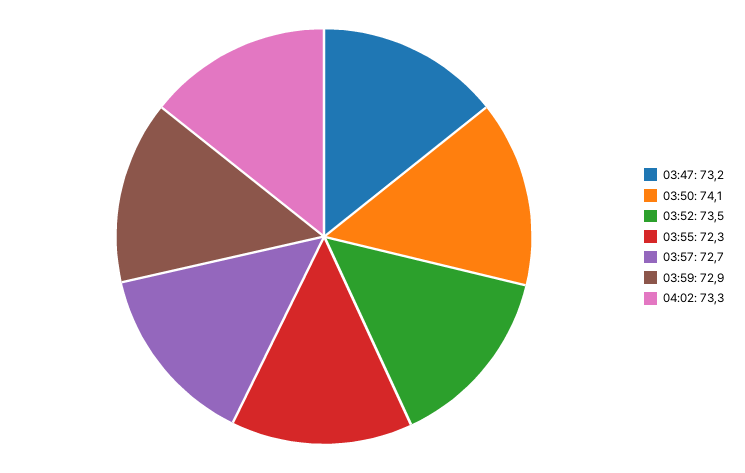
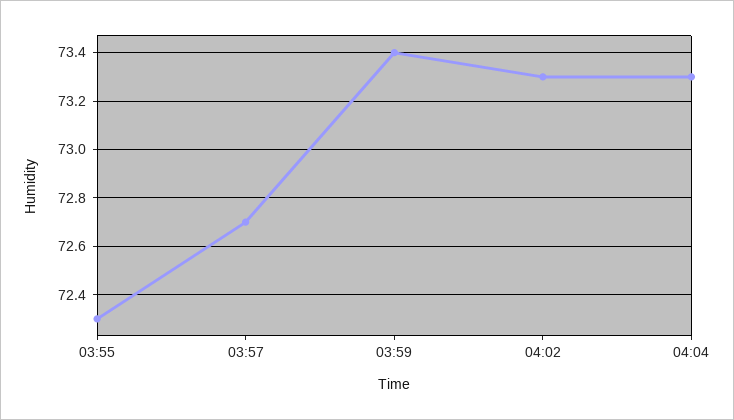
03:47: 73.2 -> none
03:50: 74.1 -> none
03:52: 73.5 -> none
03:59: 72.9 -> 73.4
04:04: none -> 73.3

